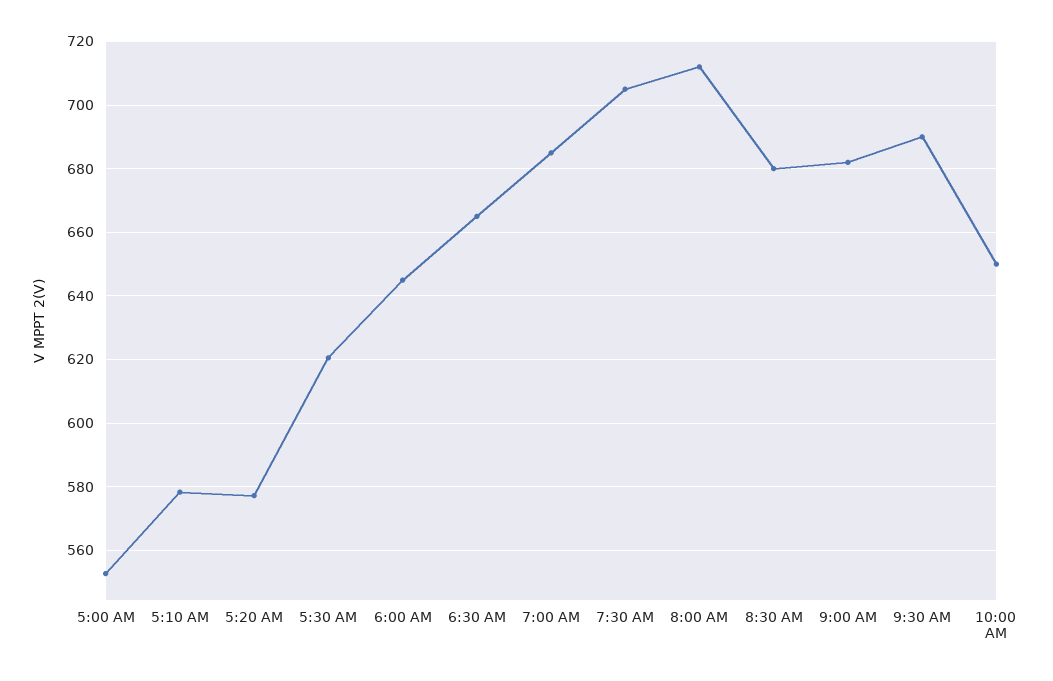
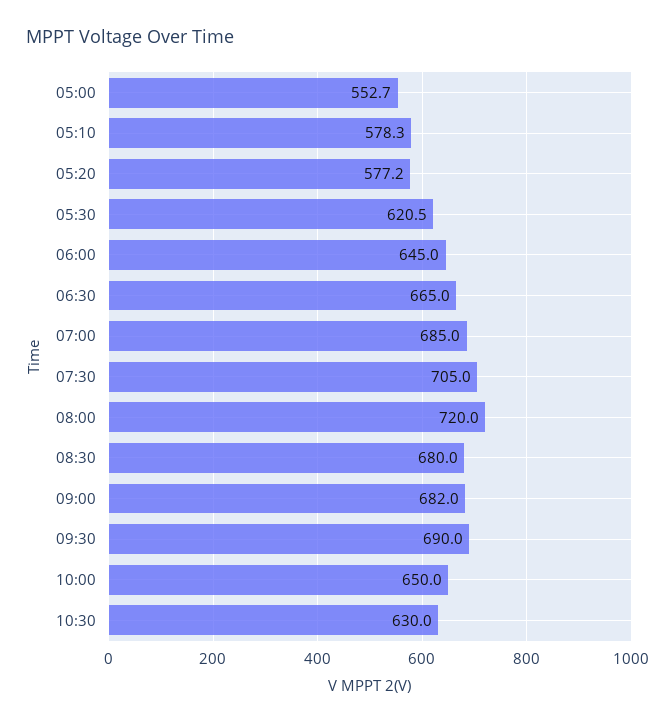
8:00 AM: 712 -> 720
10:30: none -> 630

